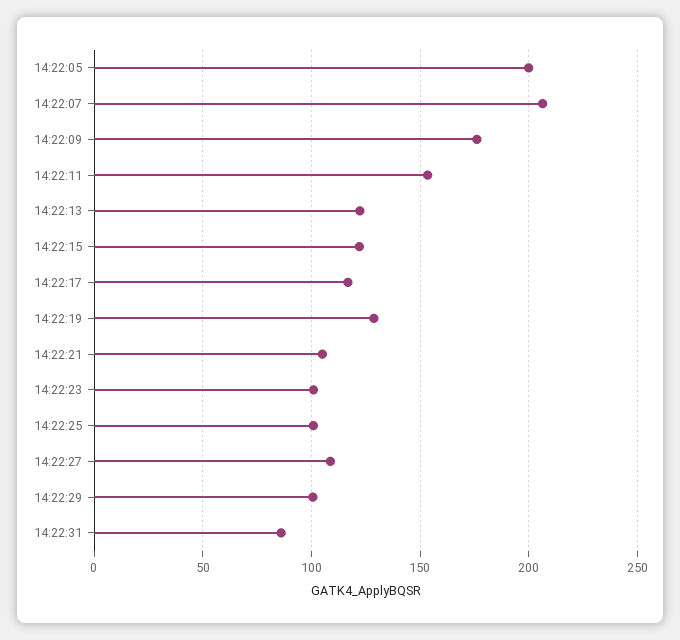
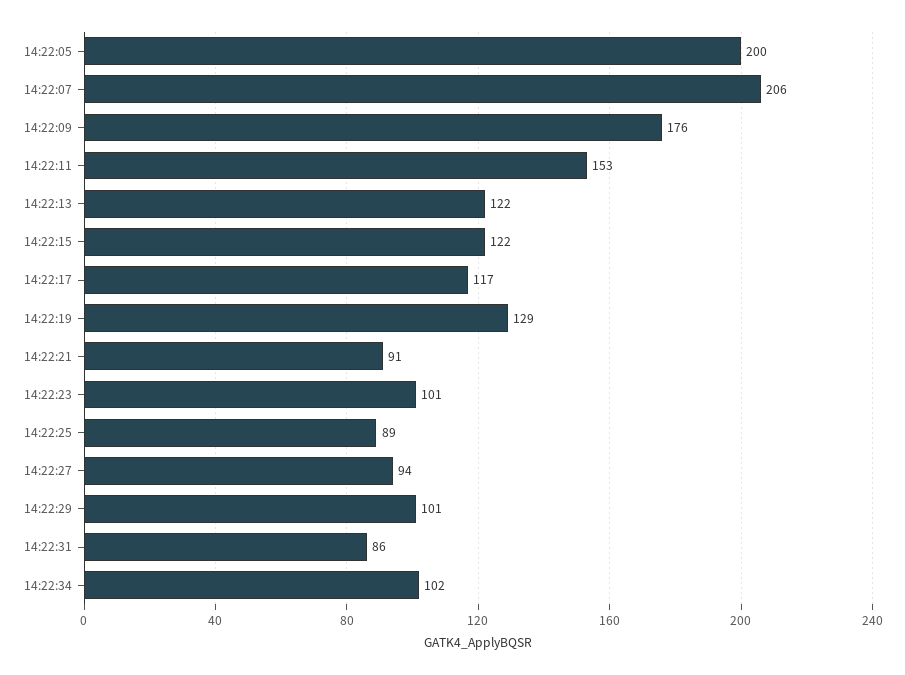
14:22:21: 105 -> 91
14:22:25: 100 -> 89
14:22:27: 110 -> 94
14:22:34: none -> 102

